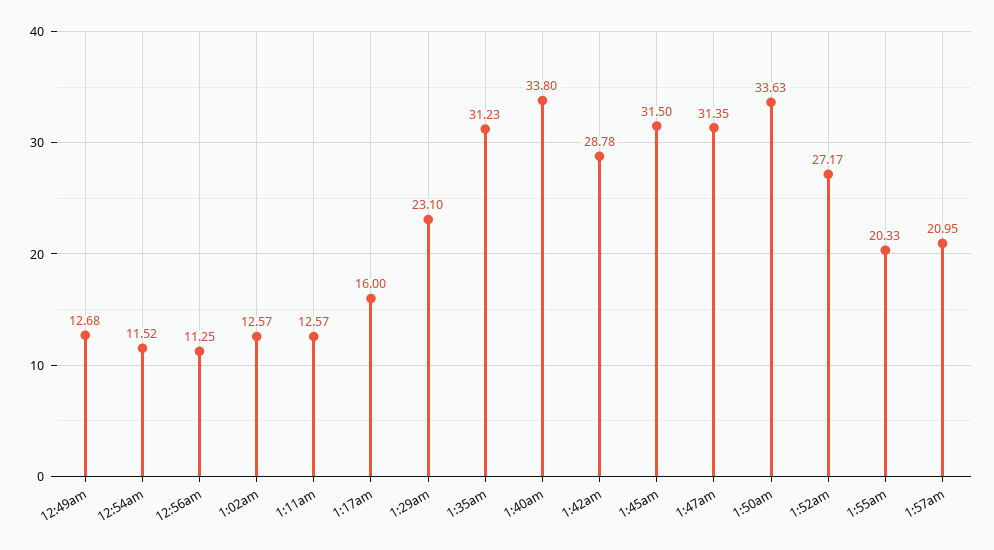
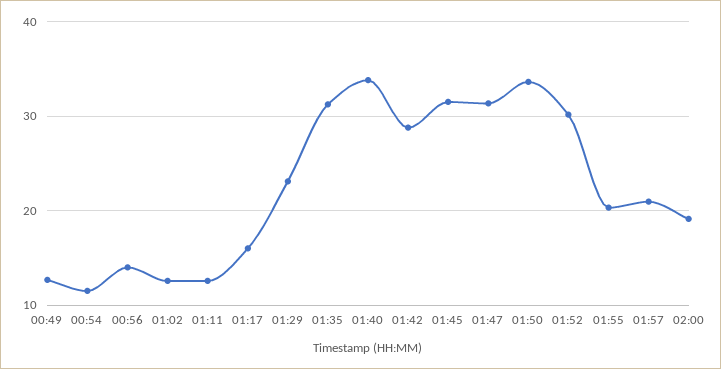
12:56am: 11.25 -> 14
1:52am: 27.17 -> 30
02:00: none -> 19

